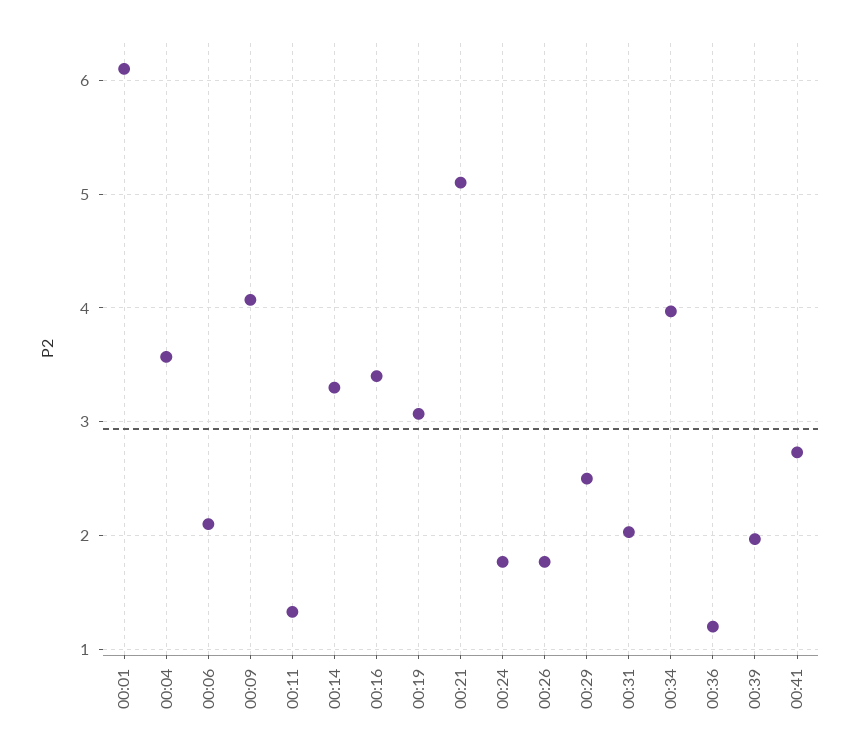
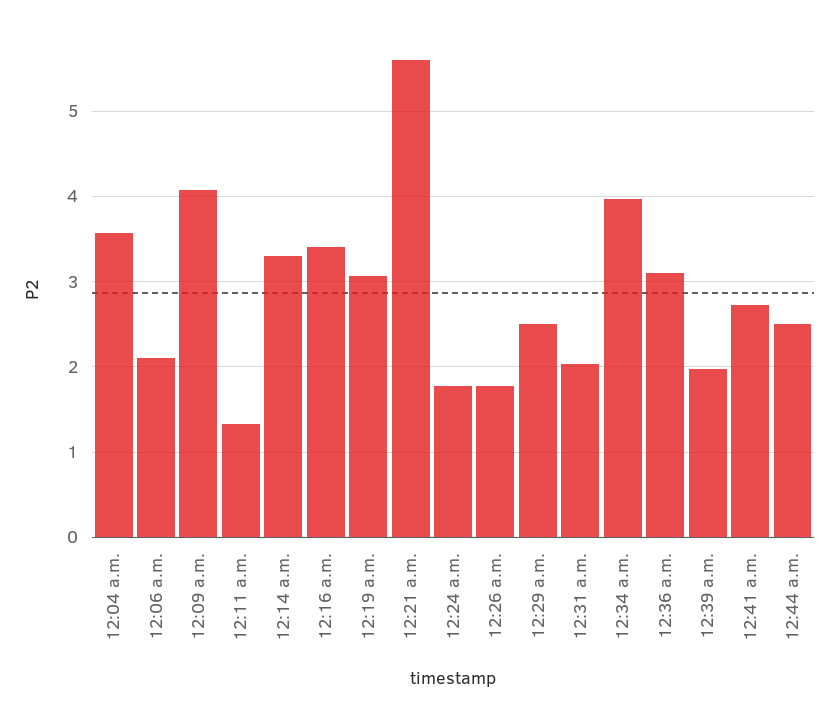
00:01: 6.1 -> none
00:21: 5.1 -> 5.6
00:36: 1.2 -> 3.1
12:44 a.m.: none -> 2.5

